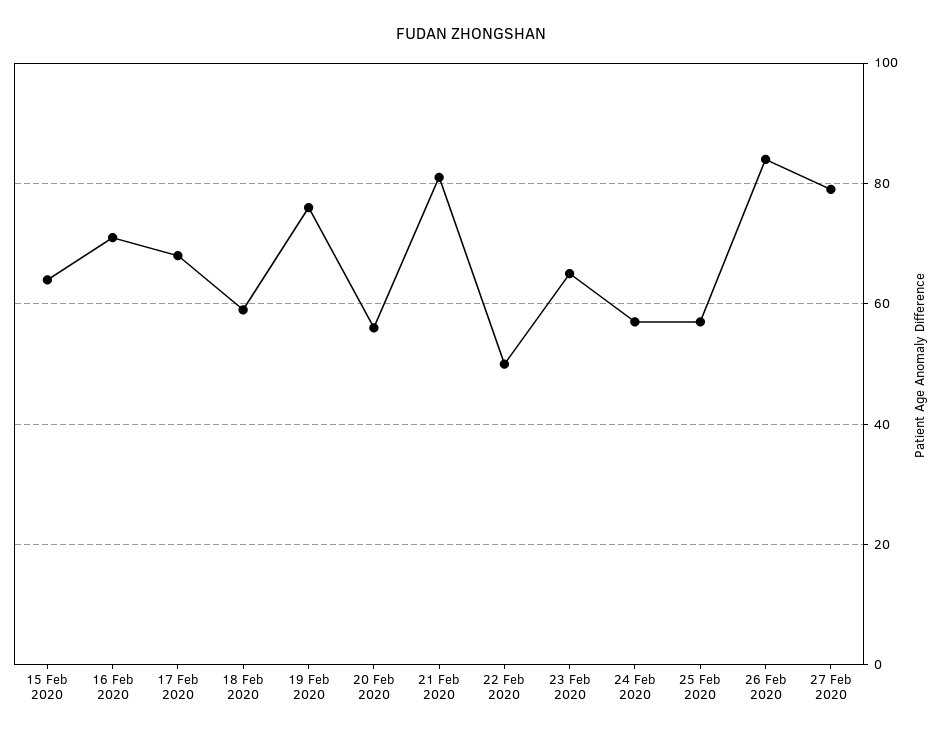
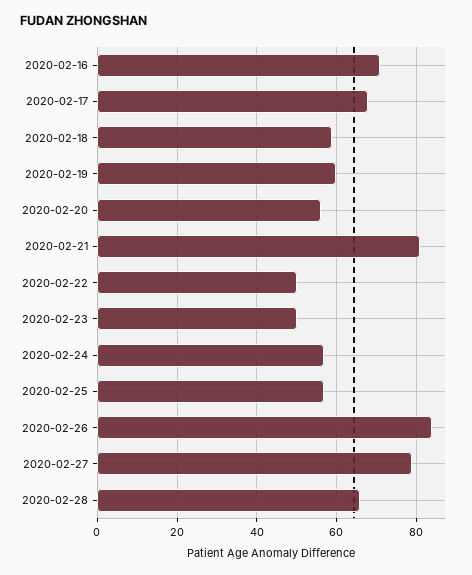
15 Feb 2020: 65 -> none
19 Feb 2020: 75 -> 60
23 Feb 2020: 65 -> 50
2020-02-28: none -> 65

